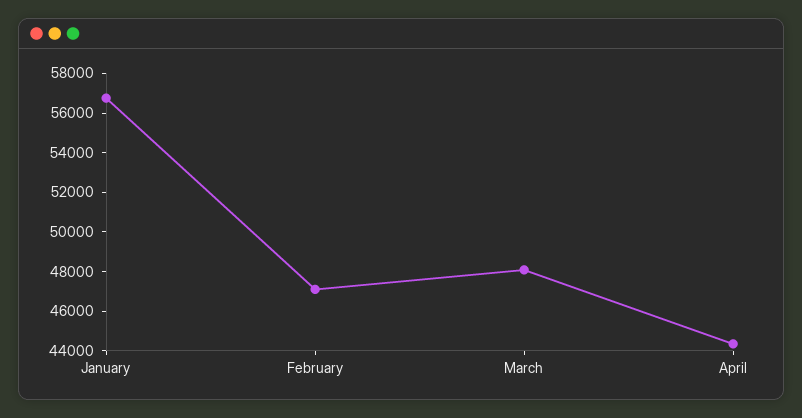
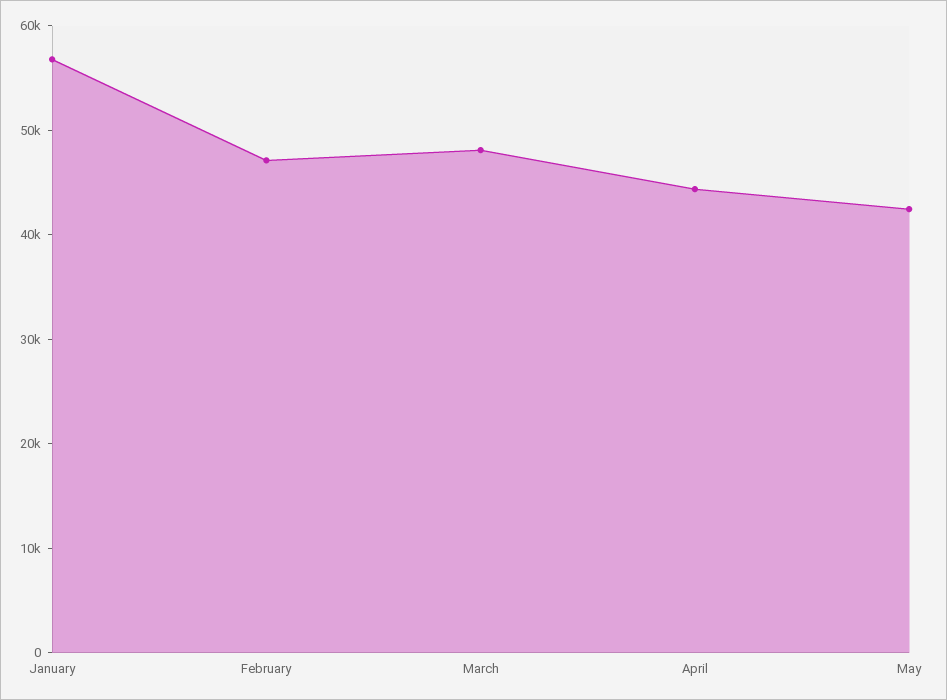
May: none -> 42000

